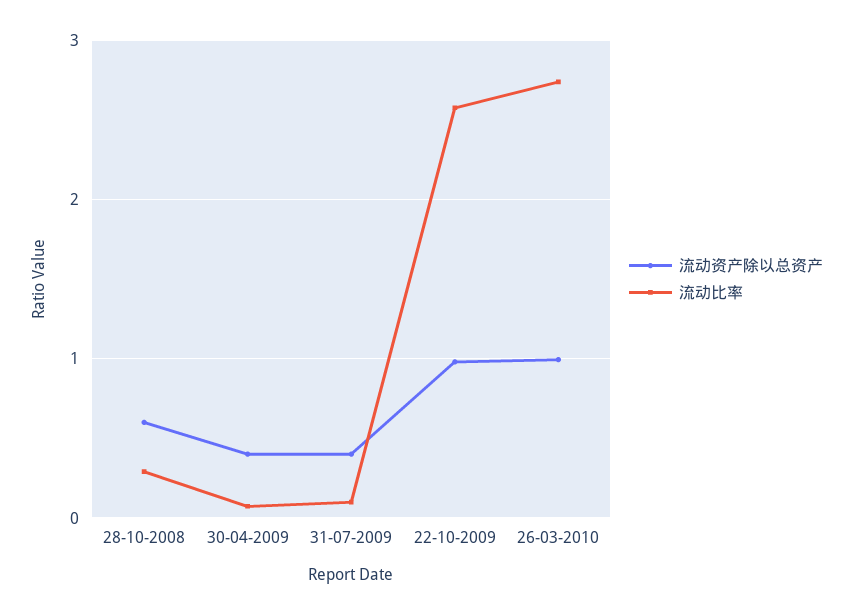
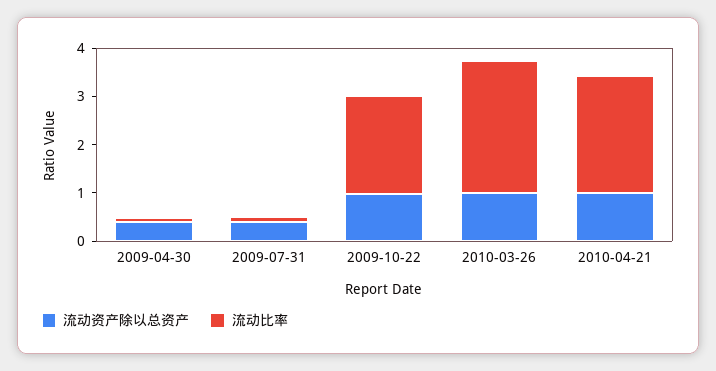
流动资产除以总资产, 28-10-2008: 0.6 -> none
流动比率, 28-10-2008: 0.3 -> none
流动比率, 22-10-2009: 2.6 -> 2
流动资产除以总资产, 2010-04-21: none -> 1
流动比率, 2010-04-21: none -> 2.4

